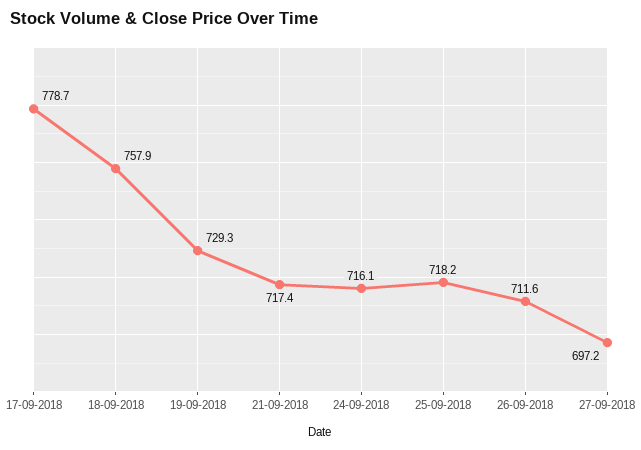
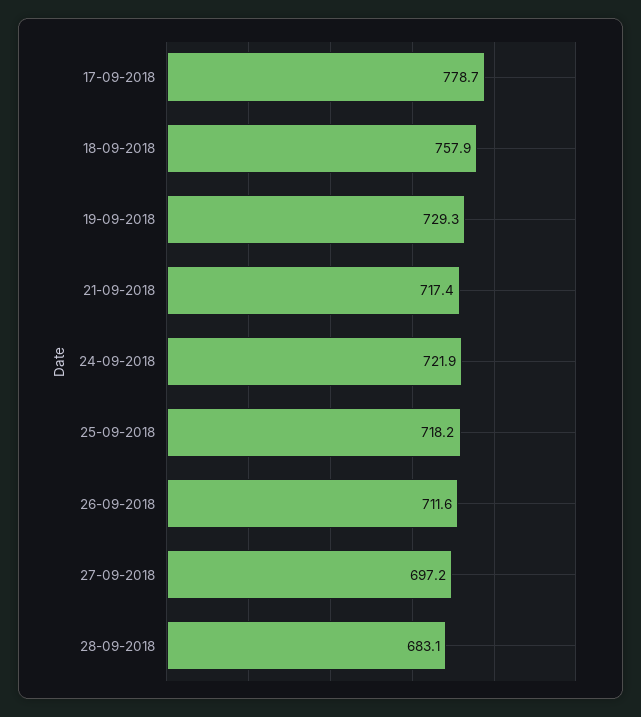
24-09-2018: 716.1 -> 721.9
28-09-2018: none -> 683.1

